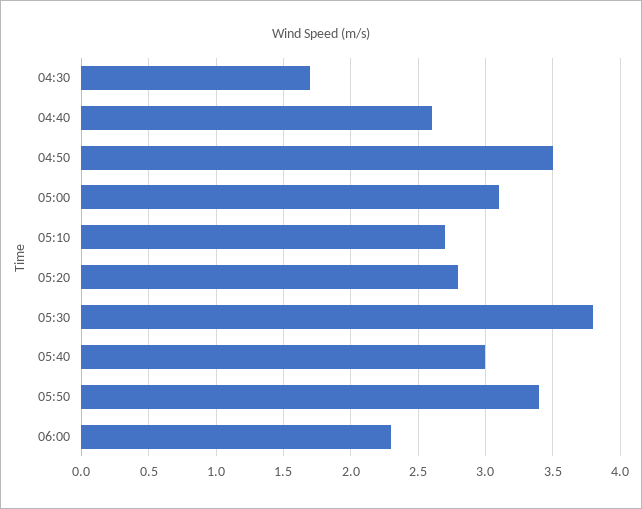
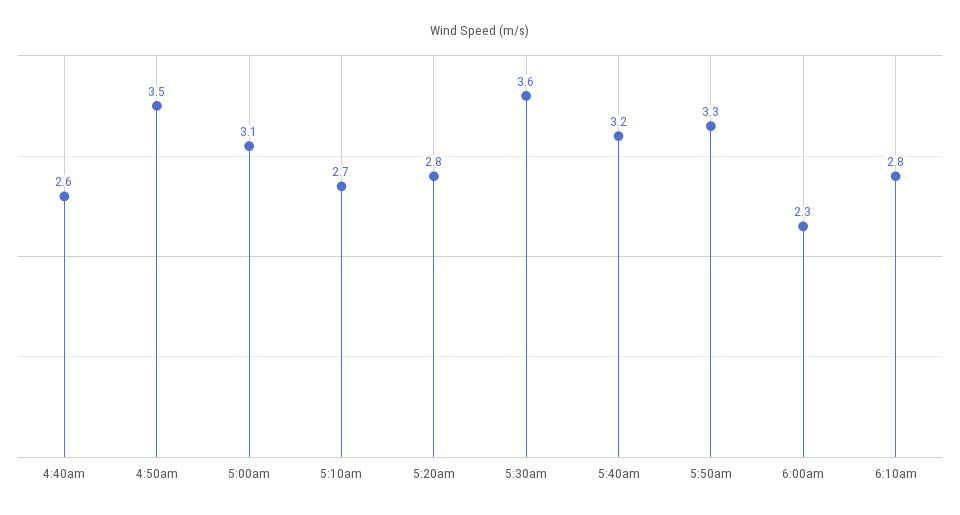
04:30: 1.7 -> none
05:30: 3.8 -> 3.6
05:40: 3 -> 3.2
05:50: 3.4 -> 3.3
6:10am: none -> 2.8

